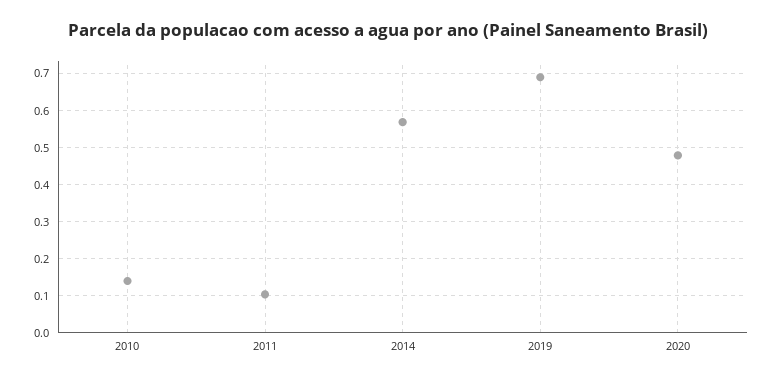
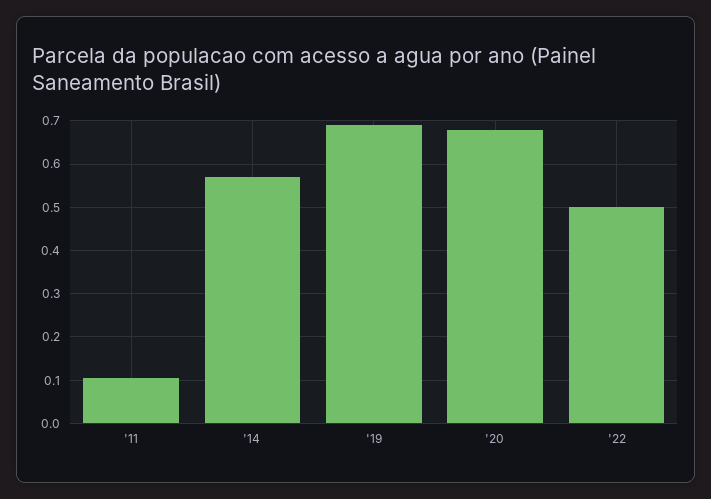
2010: 0.14 -> none
2020: 0.48 -> 0.68
'22: none -> 0.5

